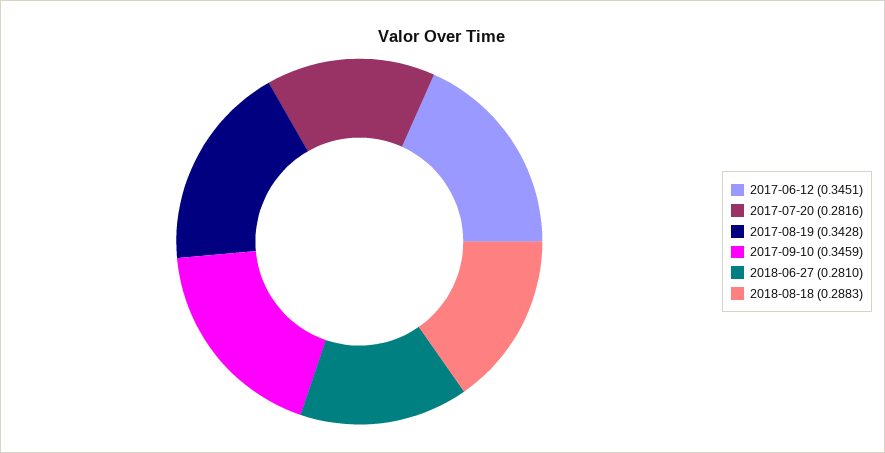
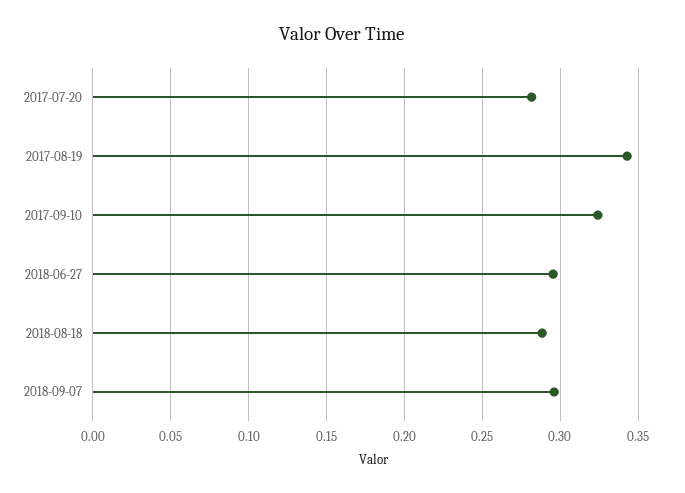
2017-06-12: 0.3451 -> none
2017-09-10: 0.3459 -> 0.325
2018-06-27: 0.281 -> 0.295
2018-09-07: none -> 0.295

